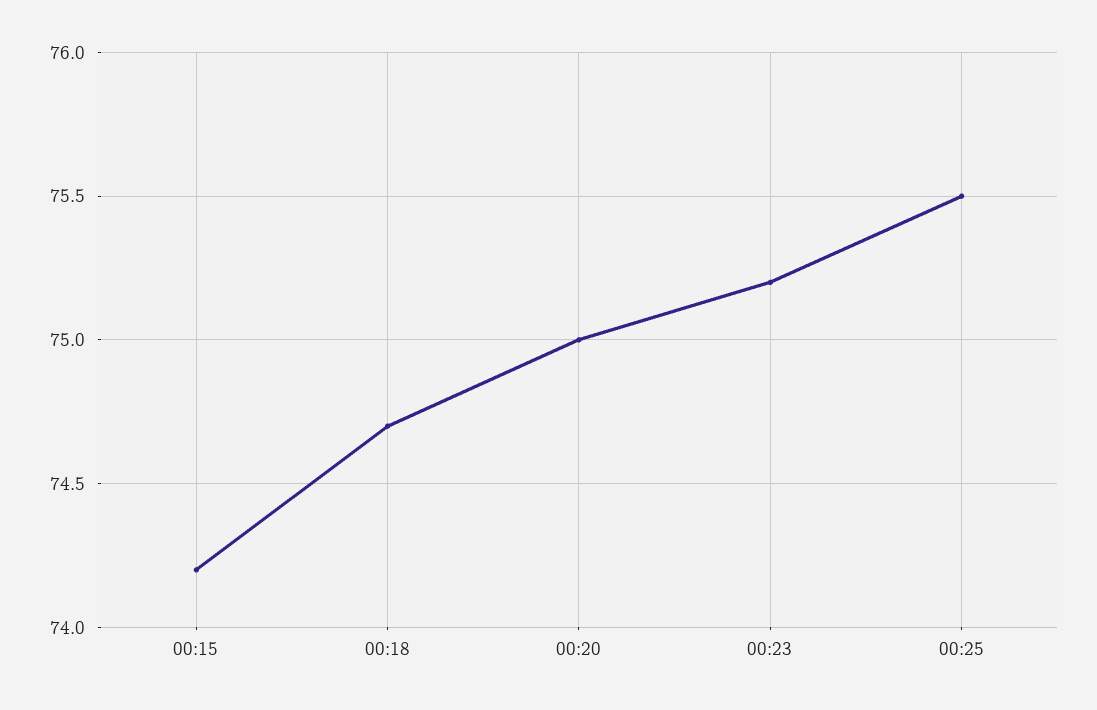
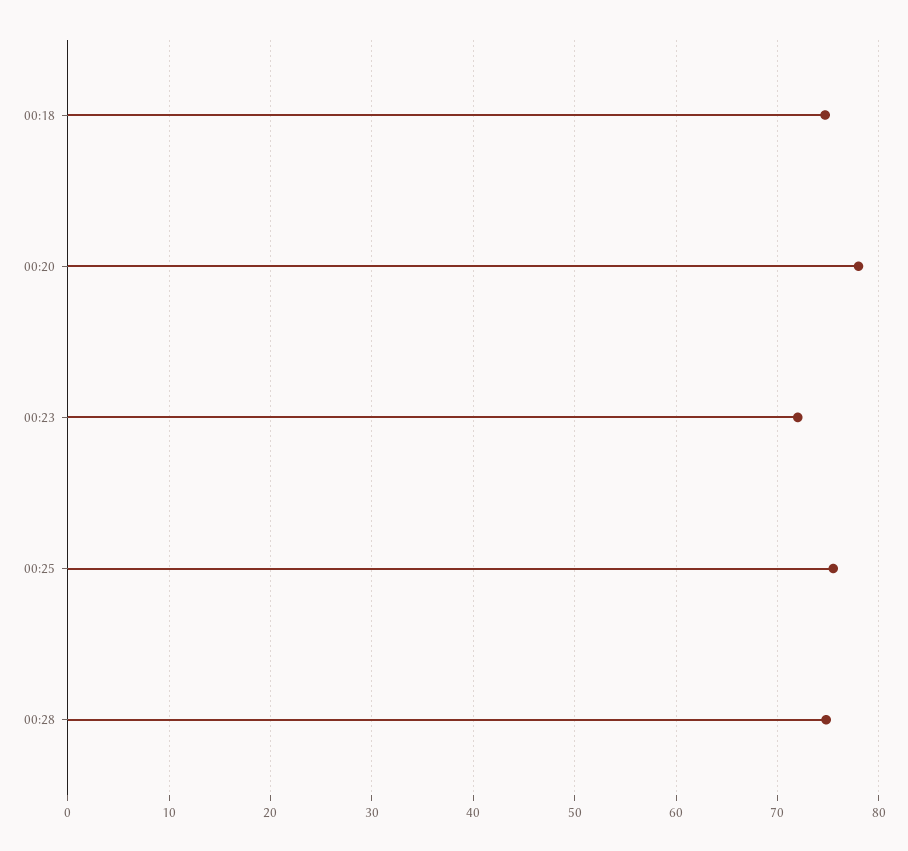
00:15: 74.2 -> none
00:20: 75 -> 78
00:23: 75.2 -> 72
00:28: none -> 75

